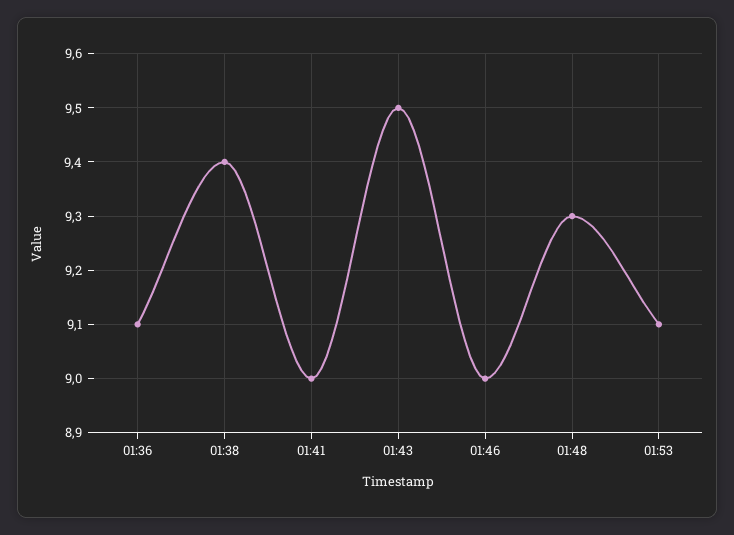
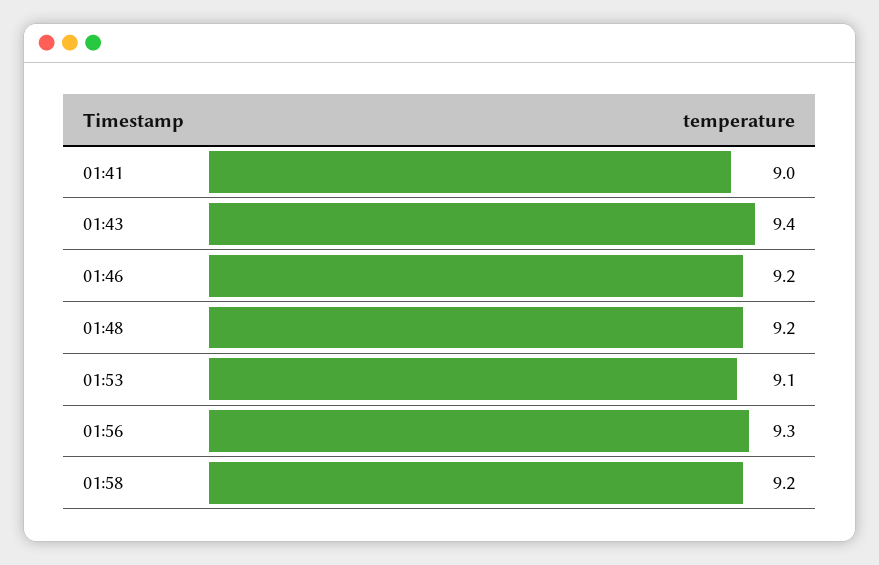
01:36: 9.1 -> none
01:38: 9.4 -> none
01:43: 9.5 -> 9.4
01:46: 9 -> 9.2
01:48: 9.3 -> 9.2
01:56: none -> 9.3
01:58: none -> 9.2

